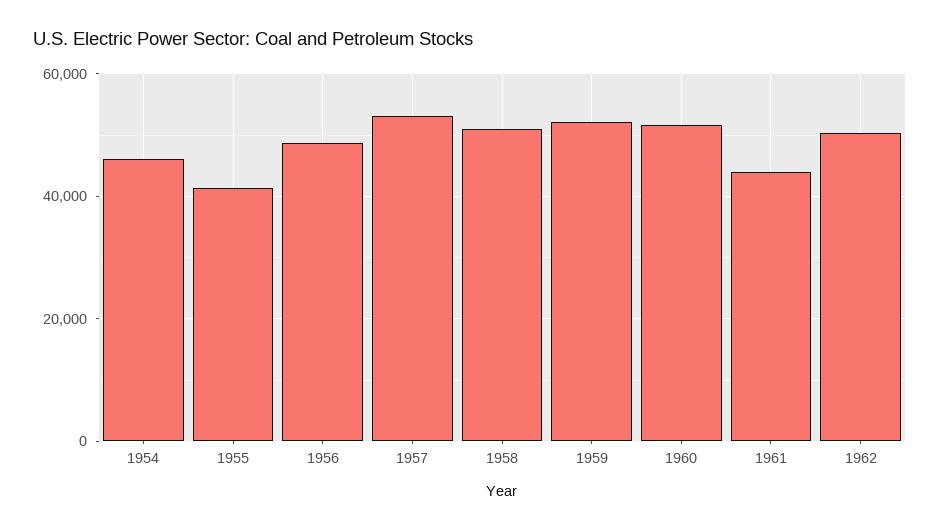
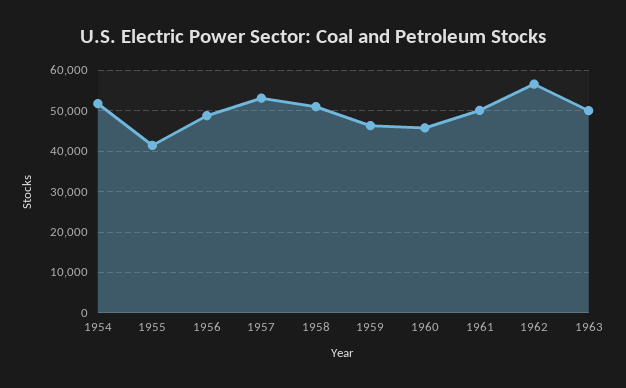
1954: 46000 -> 52000
1959: 52000 -> 46000
1960: 52000 -> 46000
1961: 44000 -> 50000
1962: 50000 -> 56000
1963: none -> 50000

